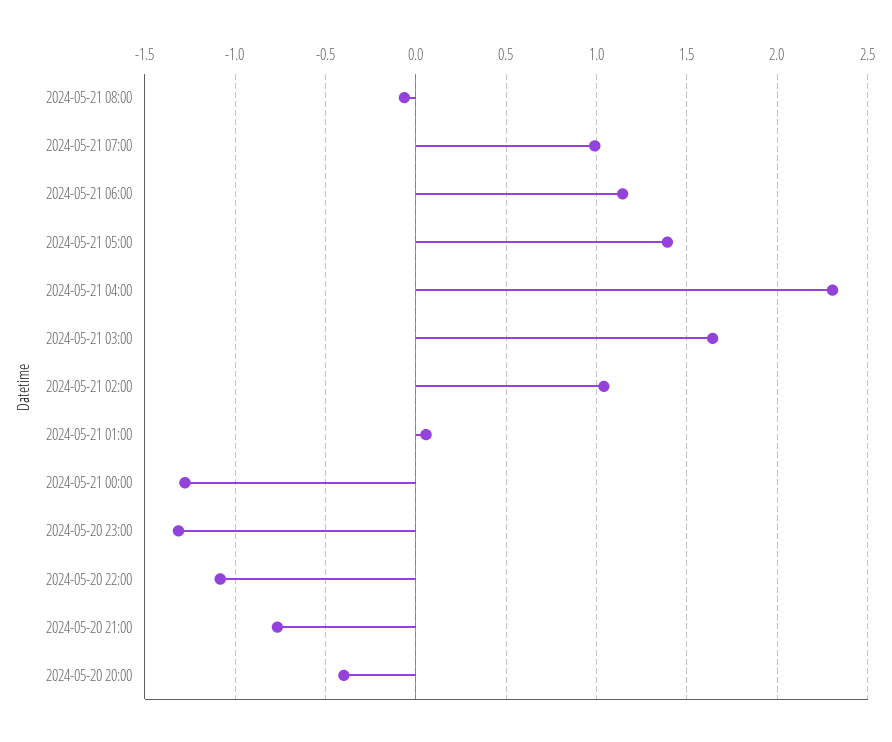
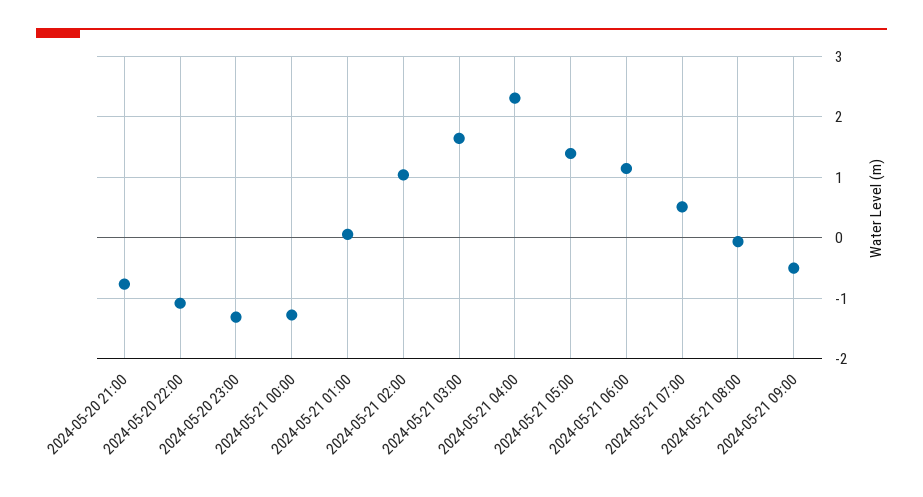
2024-05-21 07:00: 1 -> 0.5
2024-05-20 20:00: -0.4 -> none
2024-05-21 09:00: none -> -0.5

